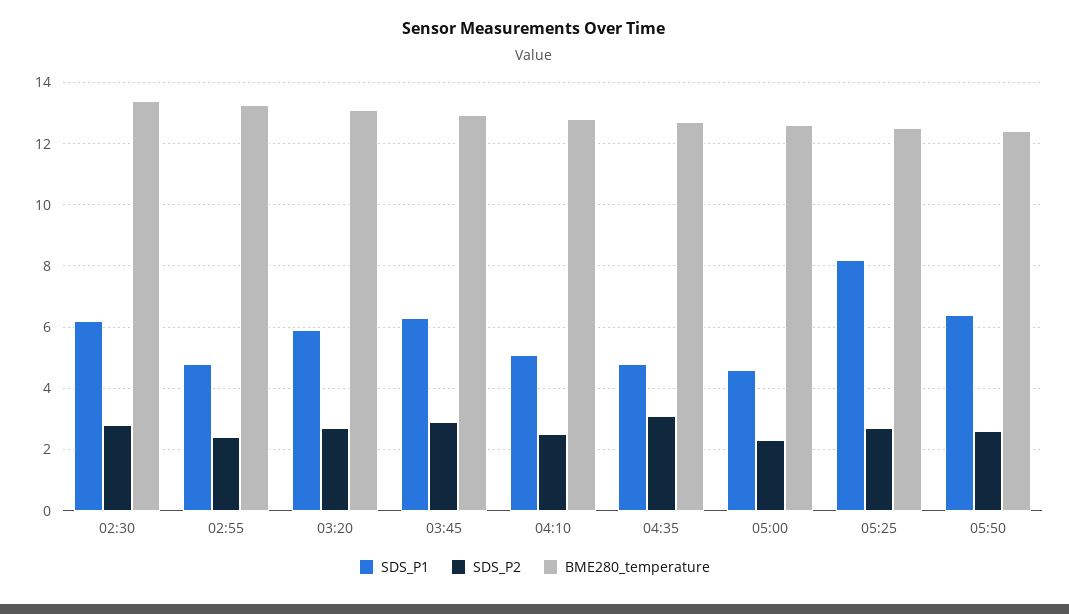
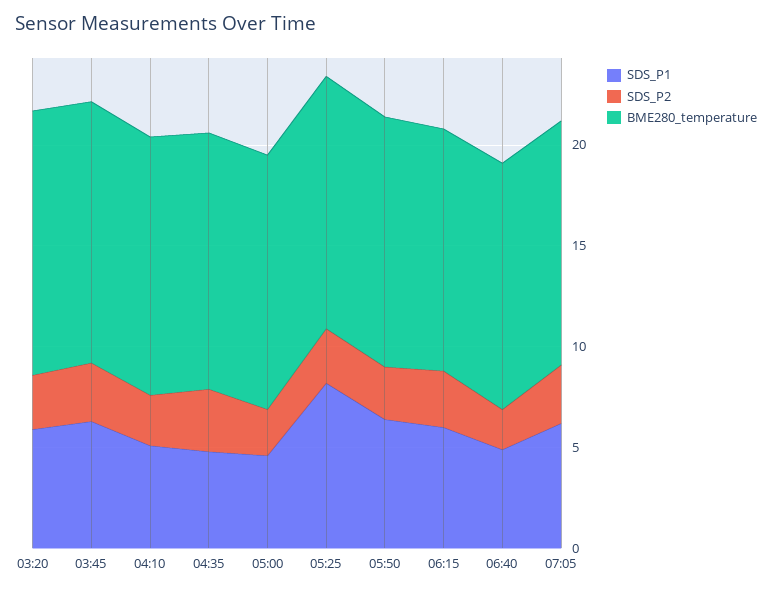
SDS_P1, 02:30: 6.2 -> none
SDS_P2, 02:30: 2.8 -> none
BME280_temperature, 02:30: 13.4 -> none
SDS_P1, 02:55: 4.8 -> none
SDS_P2, 02:55: 2.4 -> none
BME280_temperature, 02:55: 13.2 -> none
SDS_P1, 06:15: none -> 6
SDS_P2, 06:15: none -> 3
BME280_temperature, 06:15: none -> 12
SDS_P1, 06:40: none -> 5
SDS_P2, 06:40: none -> 2
BME280_temperature, 06:40: none -> 12
SDS_P1, 07:05: none -> 6
SDS_P2, 07:05: none -> 3
BME280_temperature, 07:05: none -> 12

